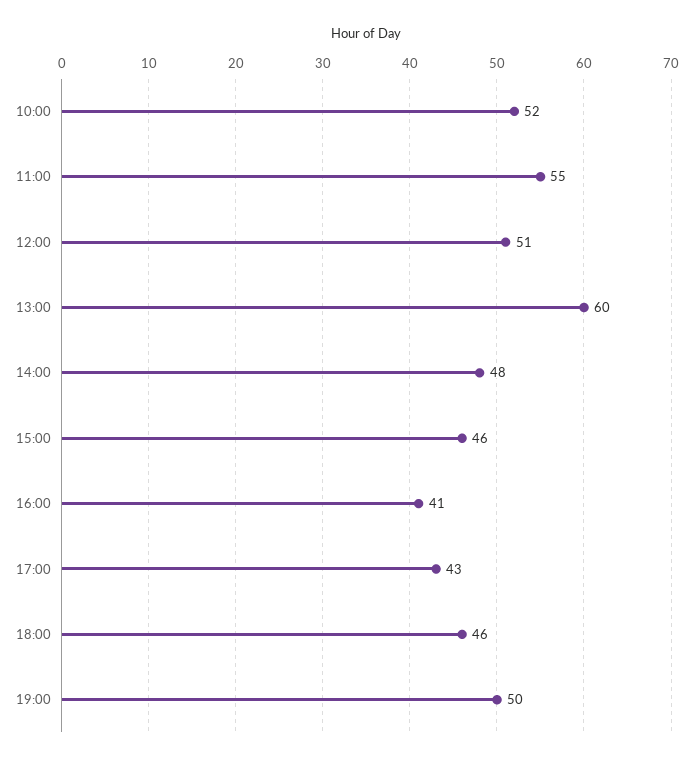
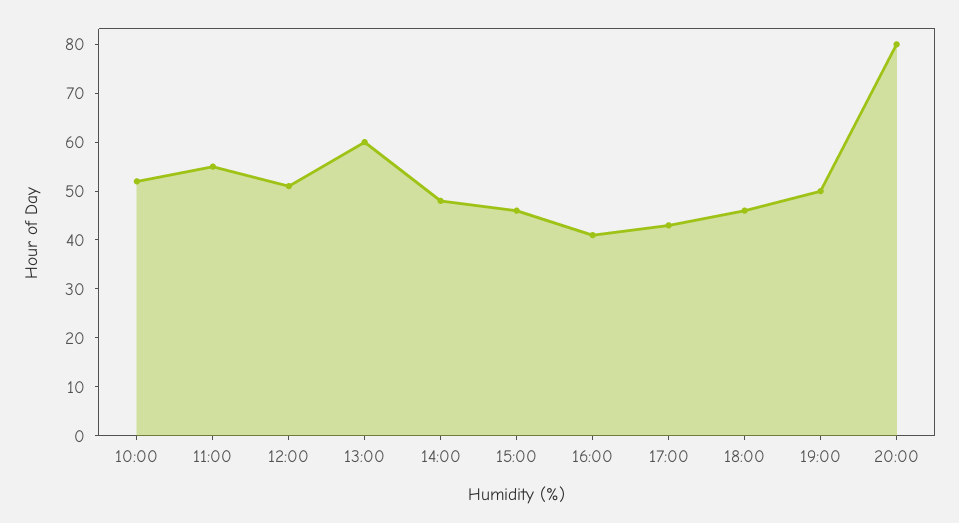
20:00: none -> 80

